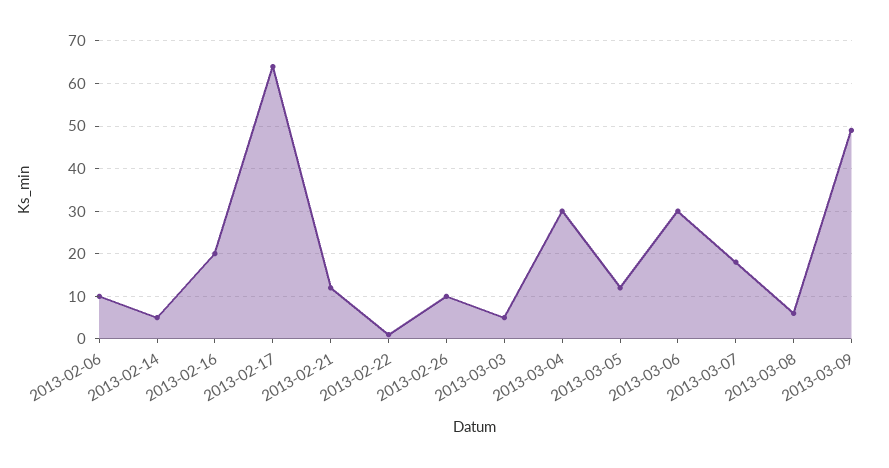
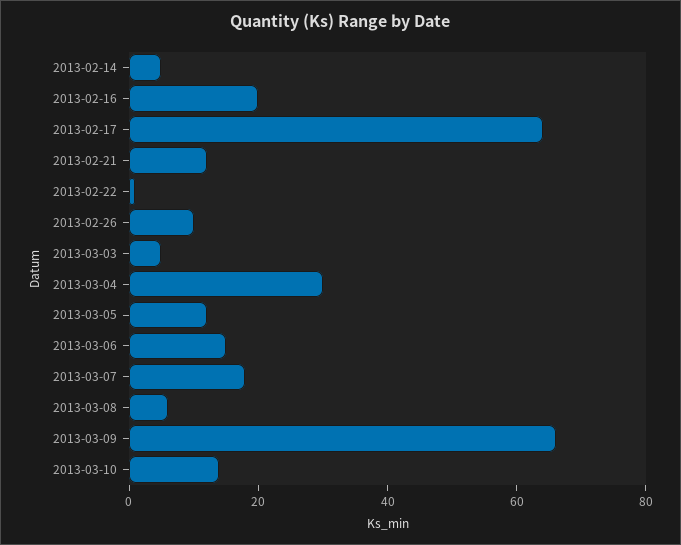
2013-02-06: 10 -> none
2013-03-06: 30 -> 15
2013-03-09: 50 -> 65
2013-03-10: none -> 15

